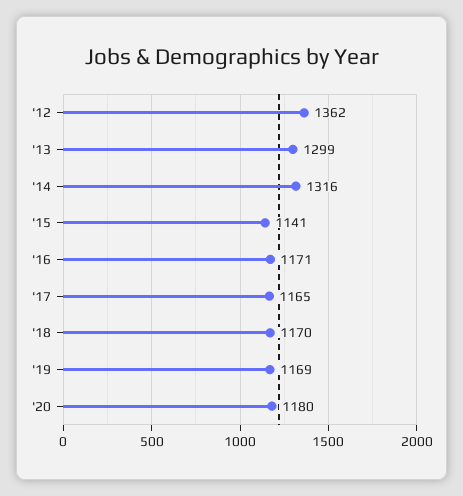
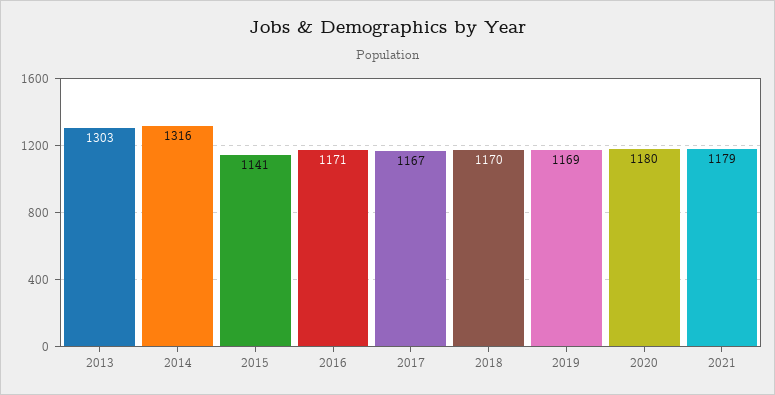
'12: 1362 -> none
'13: 1299 -> 1303
'17: 1165 -> 1167
2021: none -> 1179

